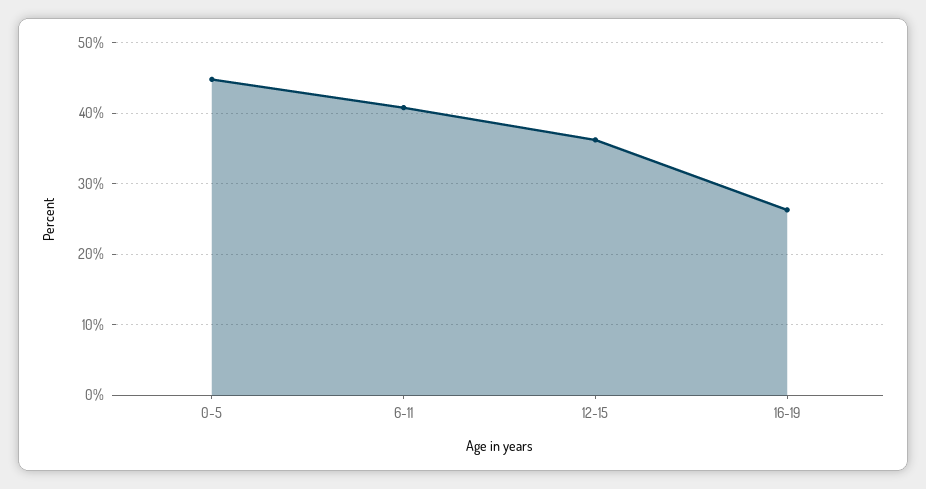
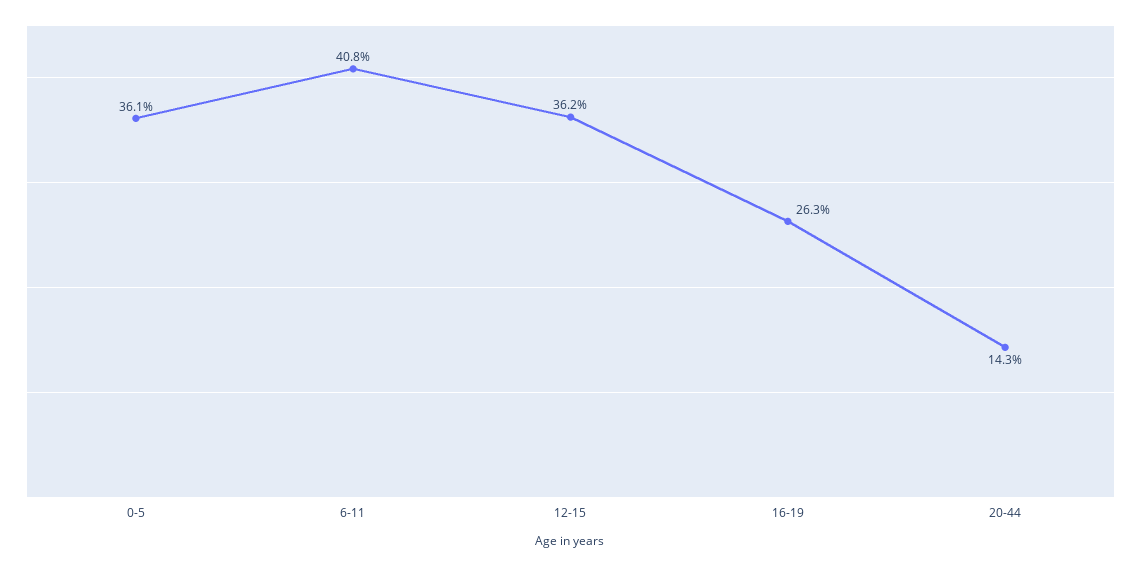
0-5: 45 -> 36.1
20-44: none -> 14.3

